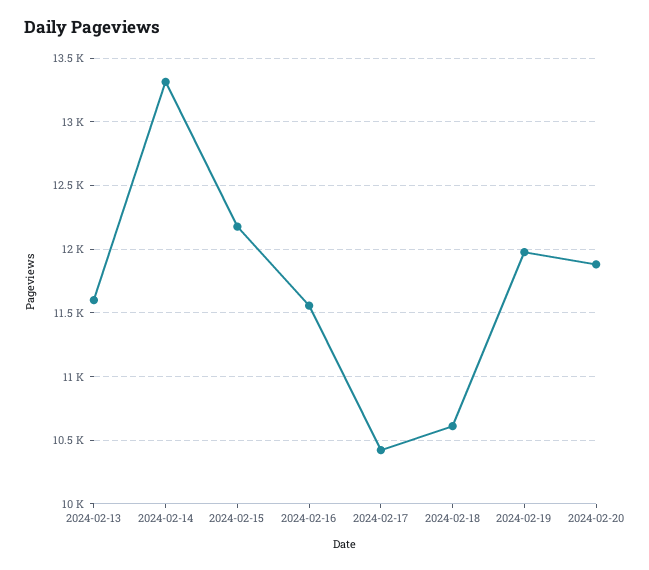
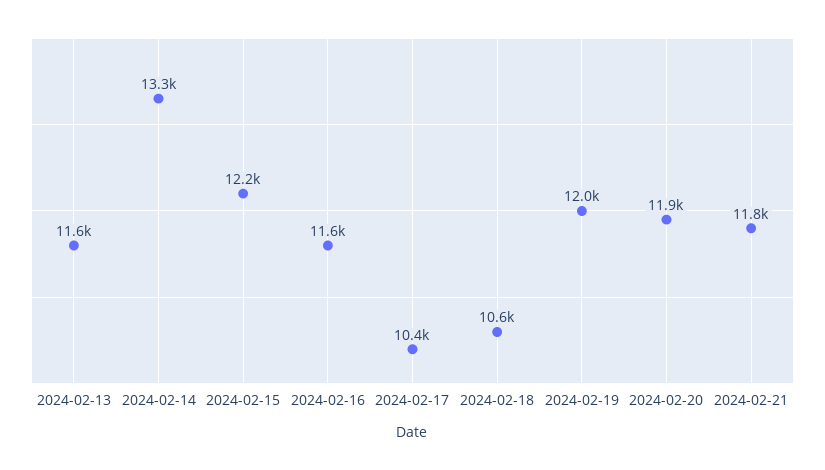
2024-02-21: none -> 11800

